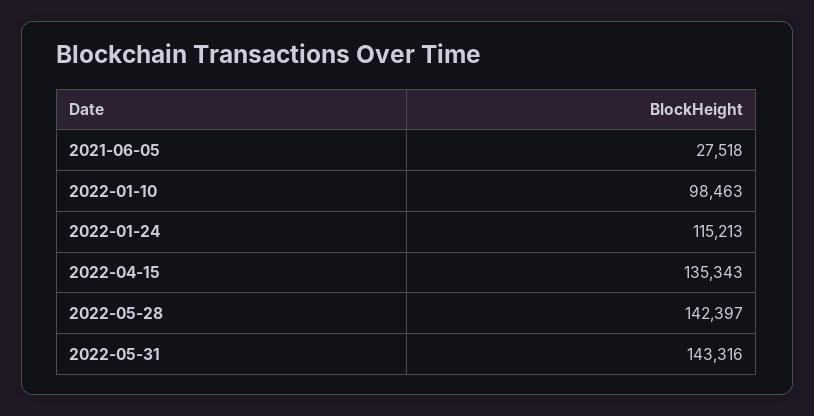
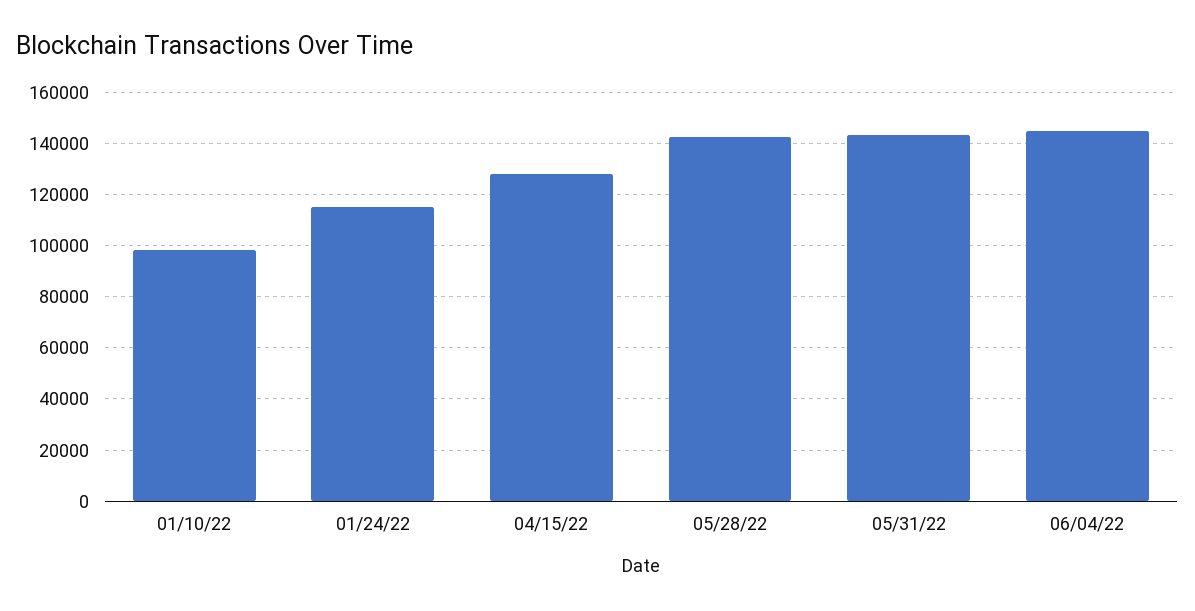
2021-06-05: 27518 -> none
2022-04-15: 135343 -> 127500
06/04/22: none -> 145000

